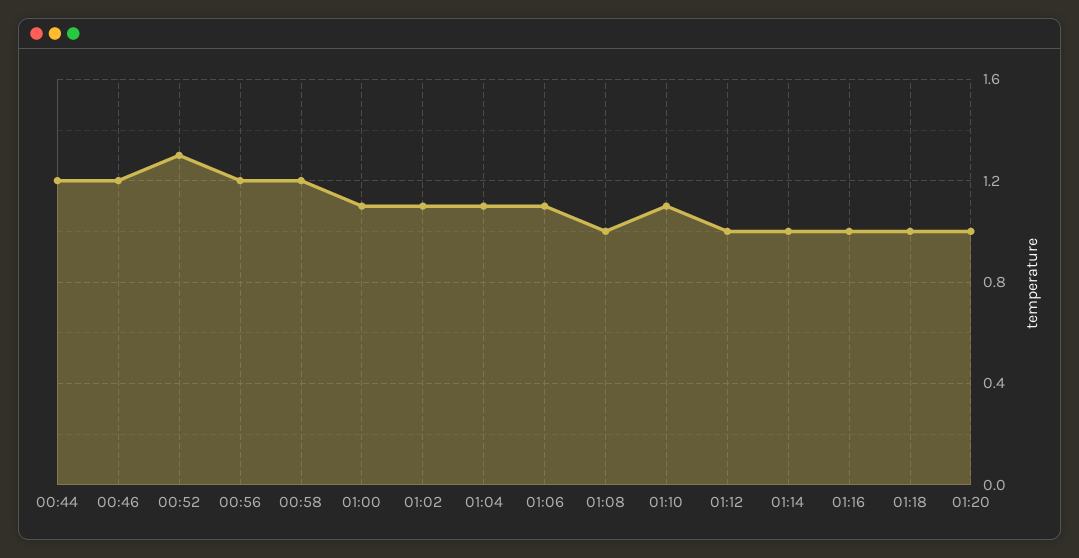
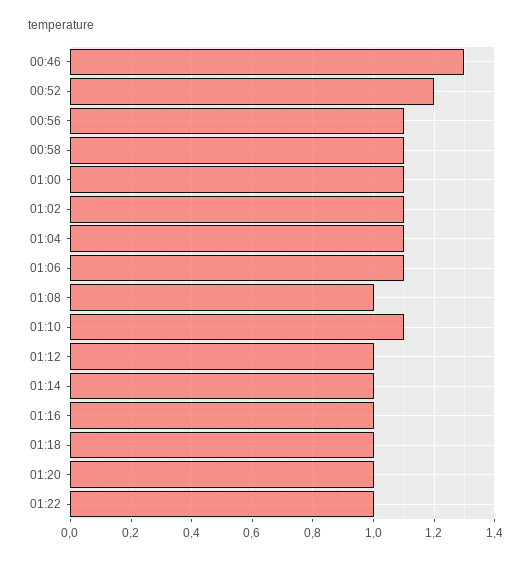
00:44: 1.2 -> none
00:46: 1.2 -> 1.3
00:52: 1.3 -> 1.2
00:56: 1.2 -> 1.1
00:58: 1.2 -> 1.1
01:22: none -> 1

